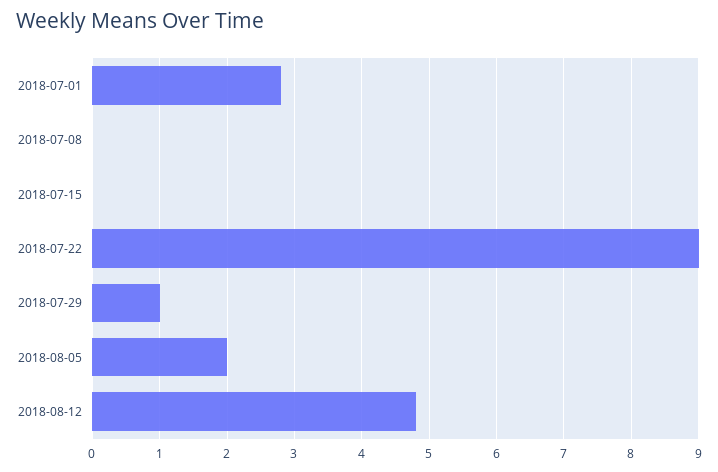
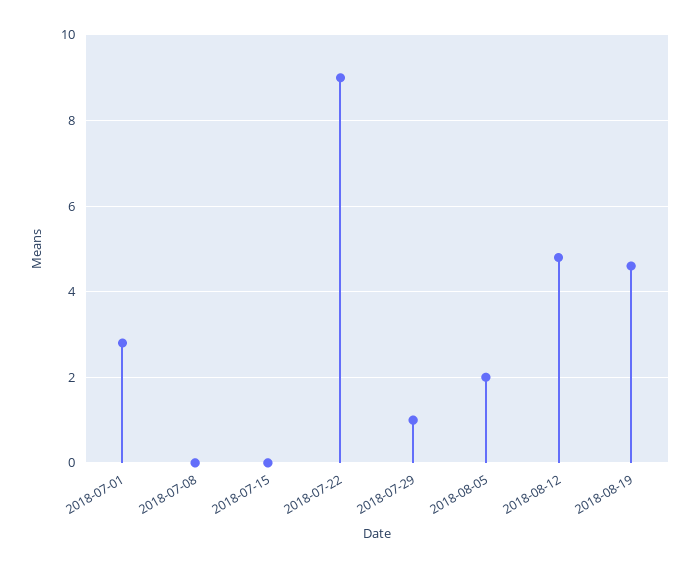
2018-08-19: none -> 4.5

